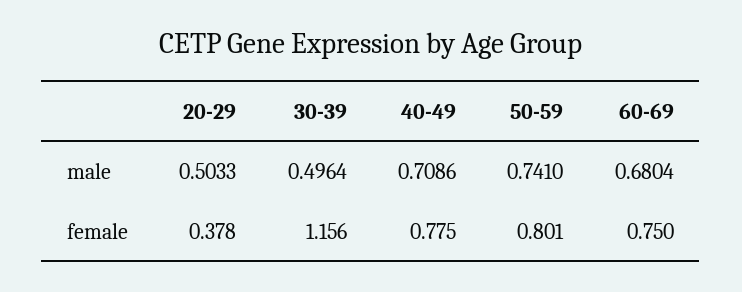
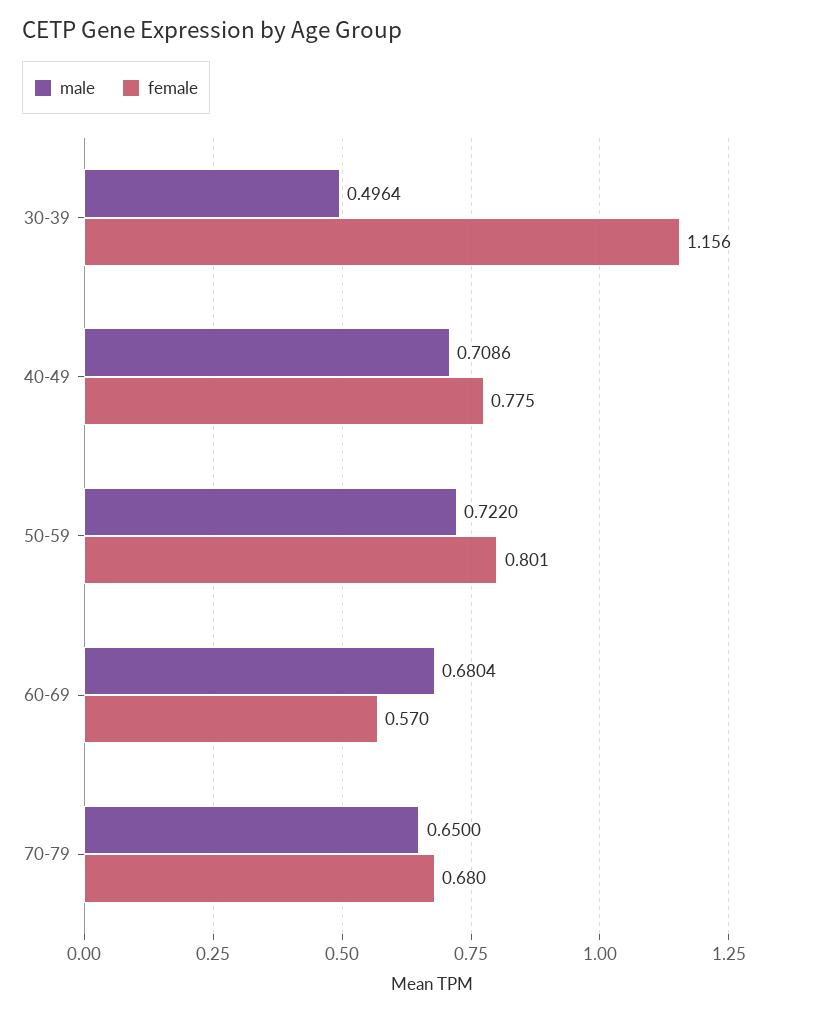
male, 20-29: 0.5033 -> none
male, 50-59: 0.741 -> 0.722
female, 20-29: 0.378 -> none
female, 60-69: 0.75 -> 0.57
male, 70-79: none -> 0.65
female, 70-79: none -> 0.68

